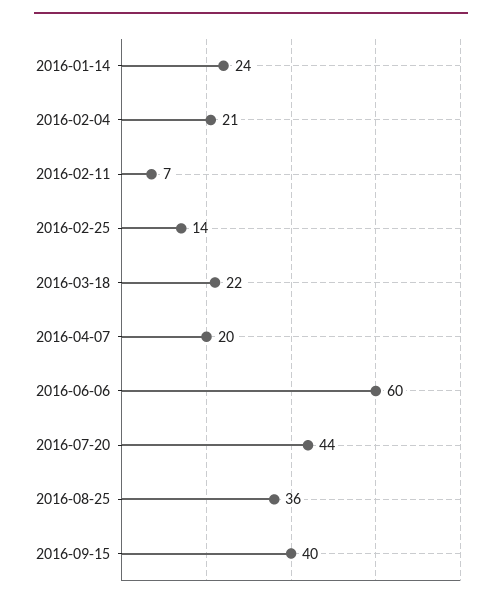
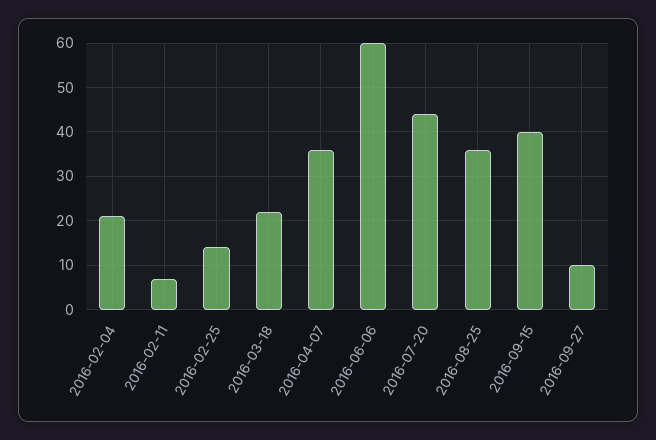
2016-01-14: 24 -> none
2016-04-07: 20 -> 35
2016-09-27: none -> 10

